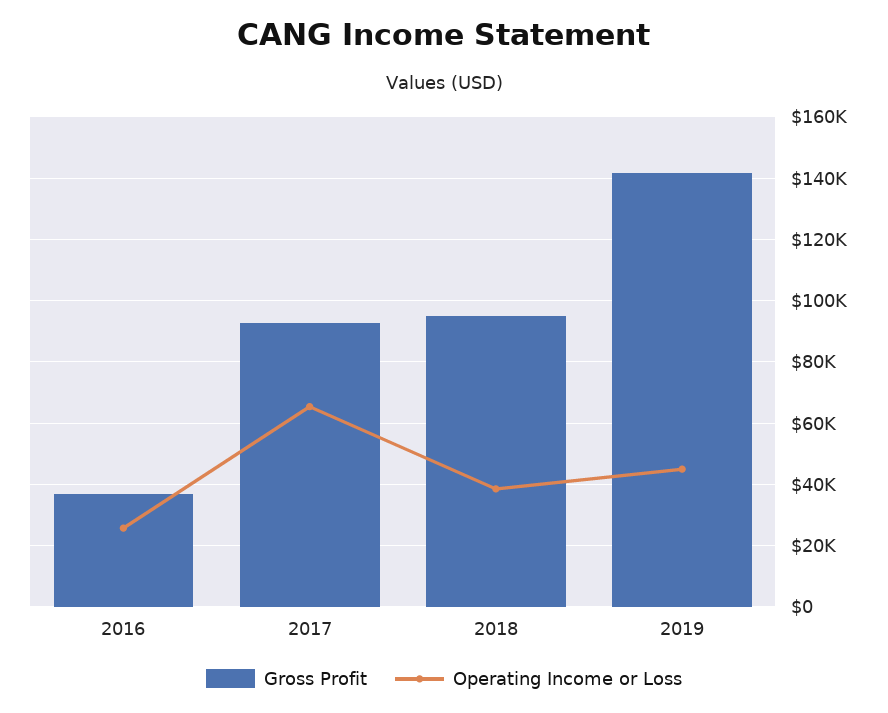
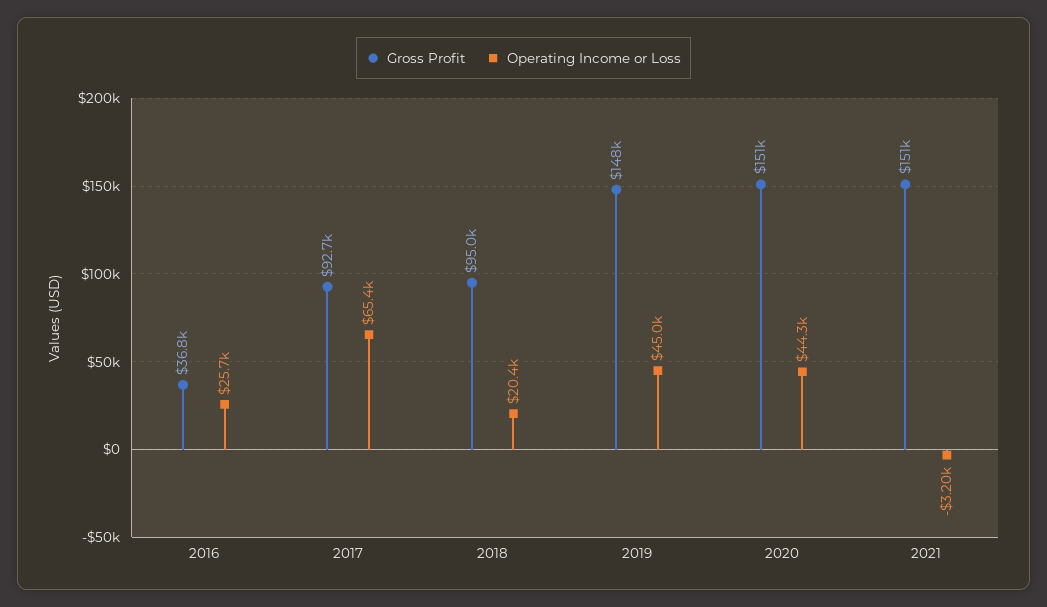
Operating Income or Loss, 2018: 38000 -> 20400
Gross Profit, 2019: 142000 -> 148000
Gross Profit, 2020: none -> 151000
Operating Income or Loss, 2020: none -> 44300
Gross Profit, 2021: none -> 151000
Operating Income or Loss, 2021: none -> -3200

